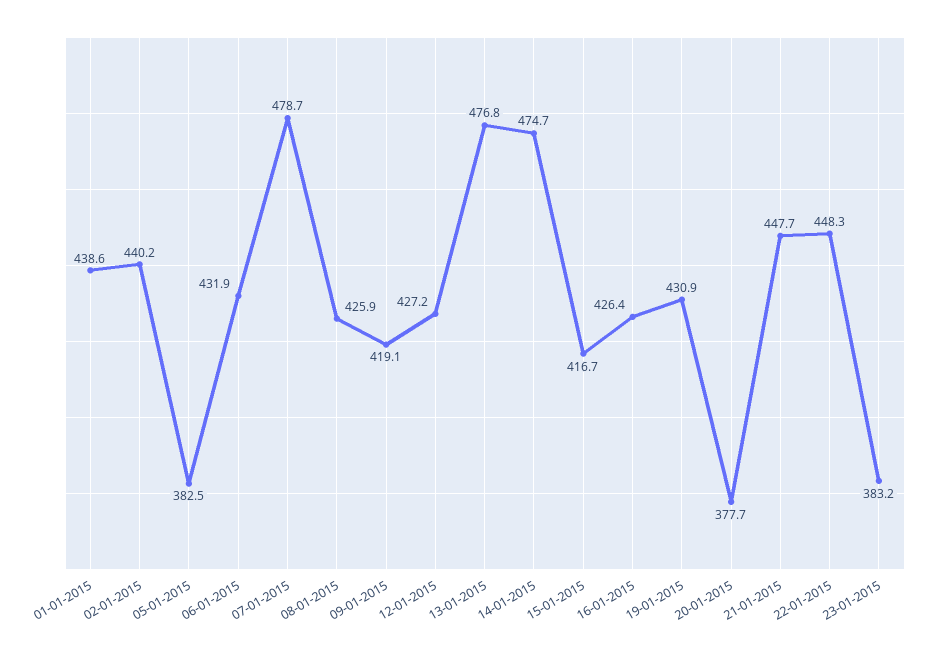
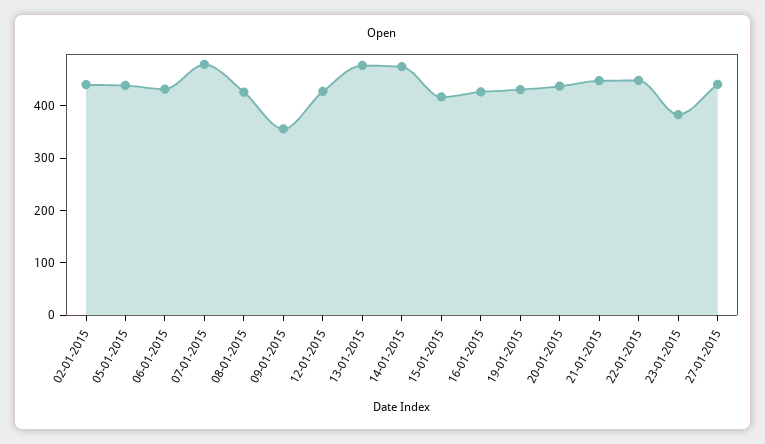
01-01-2015: 438.6 -> none
05-01-2015: 382.5 -> 440
09-01-2015: 419.1 -> 360
20-01-2015: 377.7 -> 440
27-01-2015: none -> 440

